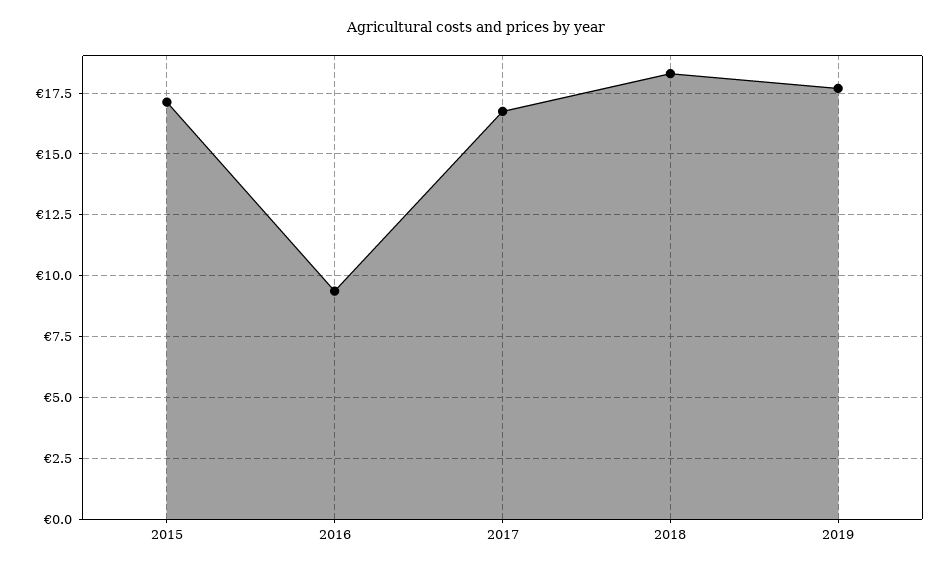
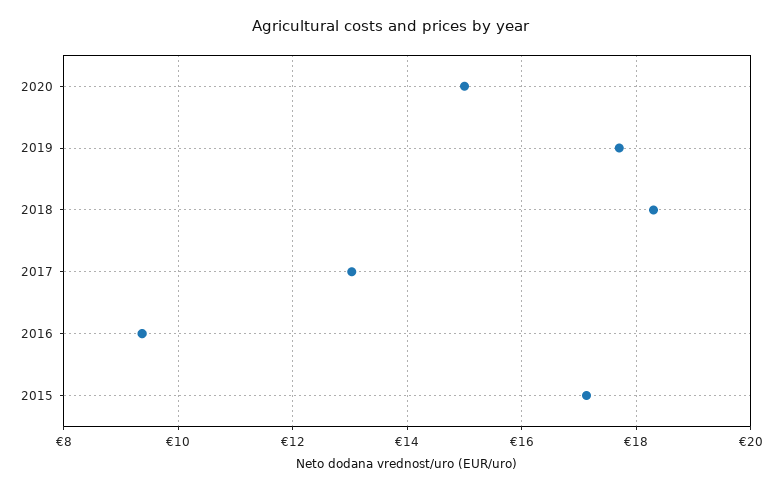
2017: 16.75 -> 13
2020: none -> 15

